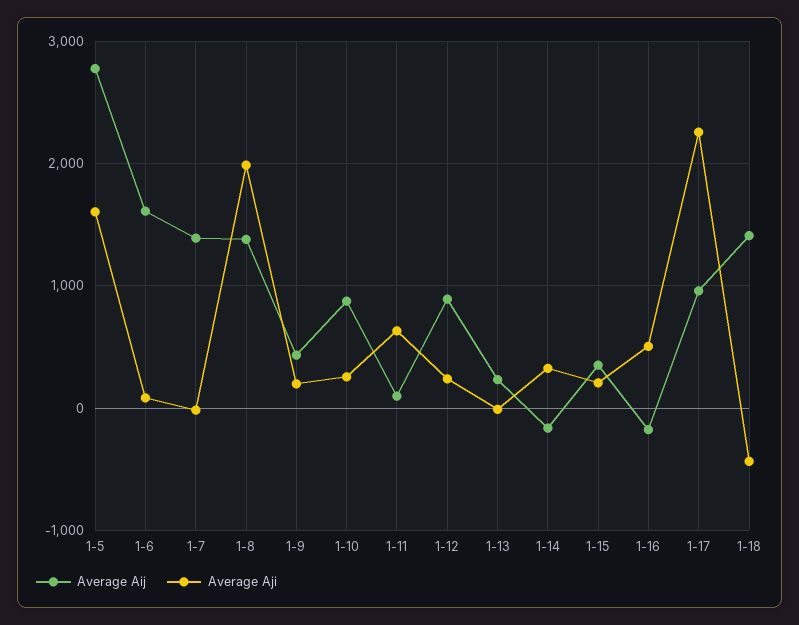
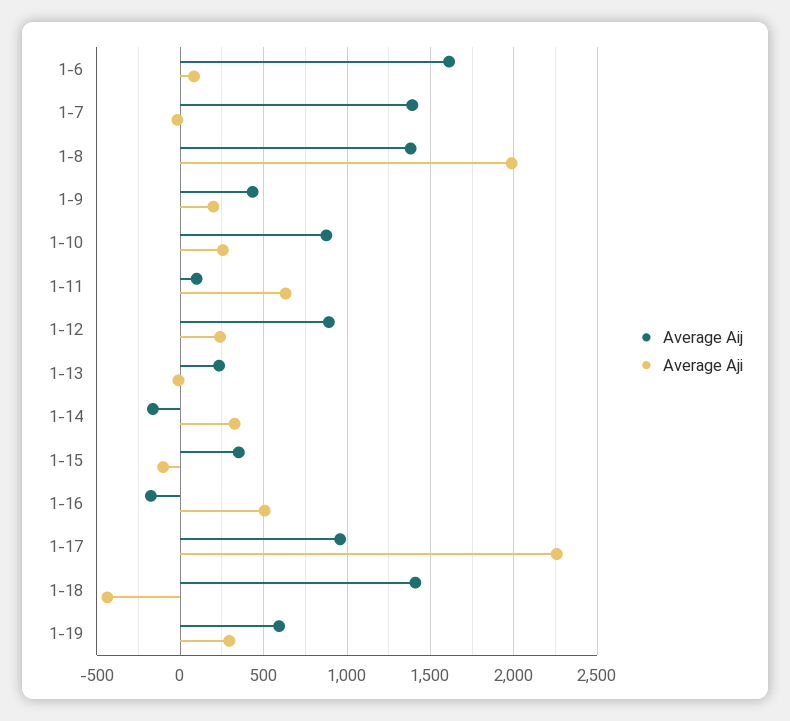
Average Aij, 1-5: 2800 -> none
Average Aji, 1-5: 1600 -> none
Average Aji, 1-15: 200 -> -100
Average Aij, 1-19: none -> 600
Average Aji, 1-19: none -> 300

